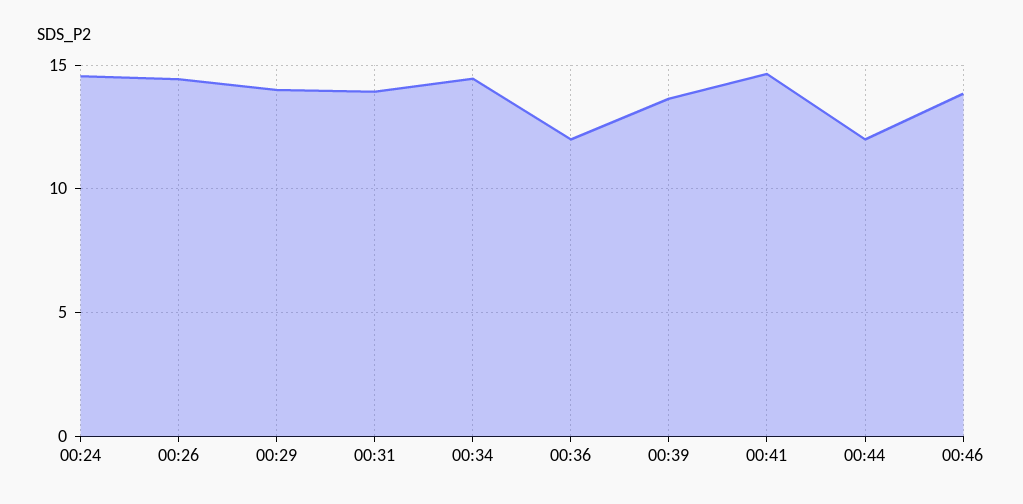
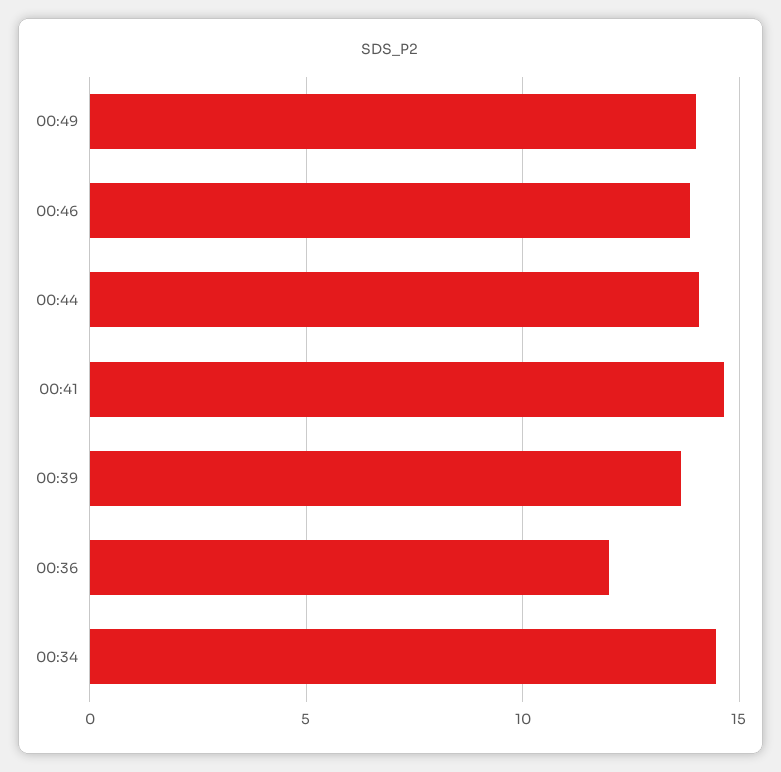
00:24: 14.5 -> none
00:26: 14.5 -> none
00:29: 14 -> none
00:31: 14 -> none
00:44: 12 -> 14
00:49: none -> 14

